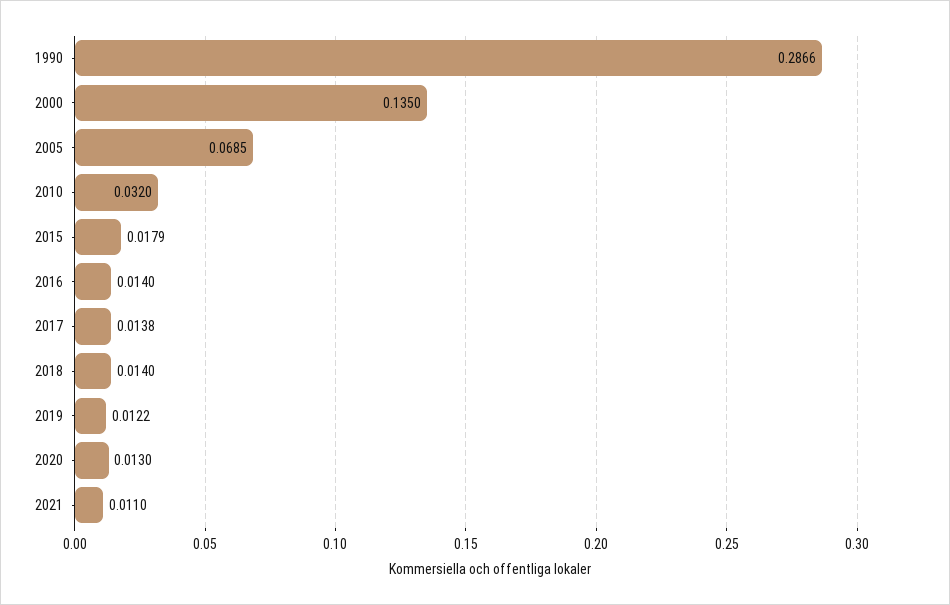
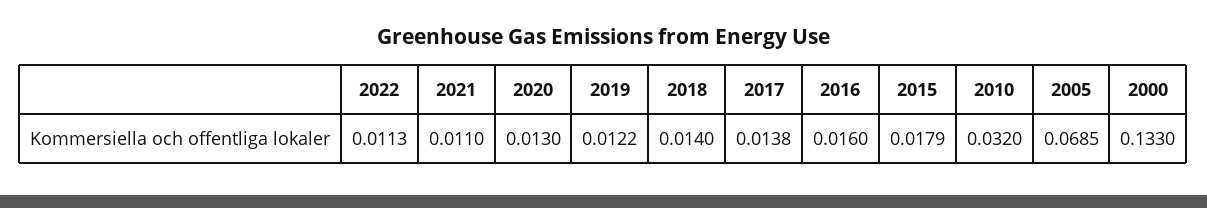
1990: 0.2866 -> none
2000: 0.135 -> 0.133
2016: 0.014 -> 0.016
2022: none -> 0.0113

